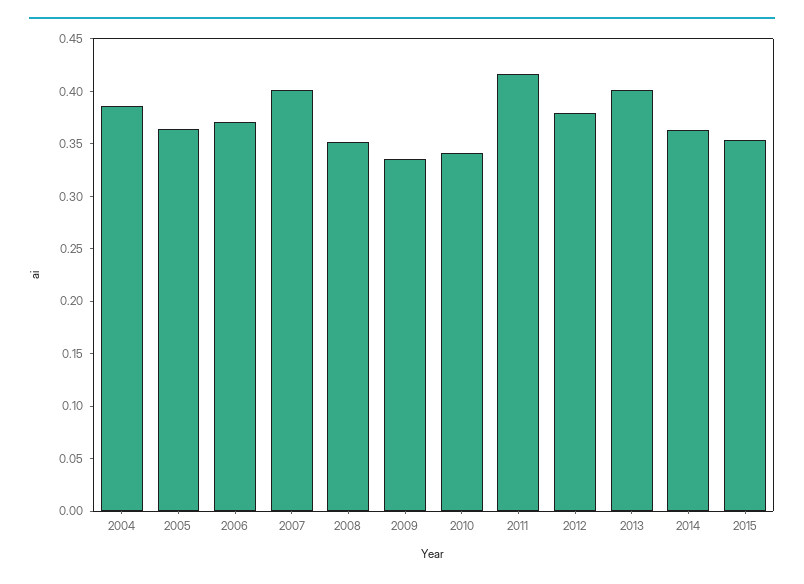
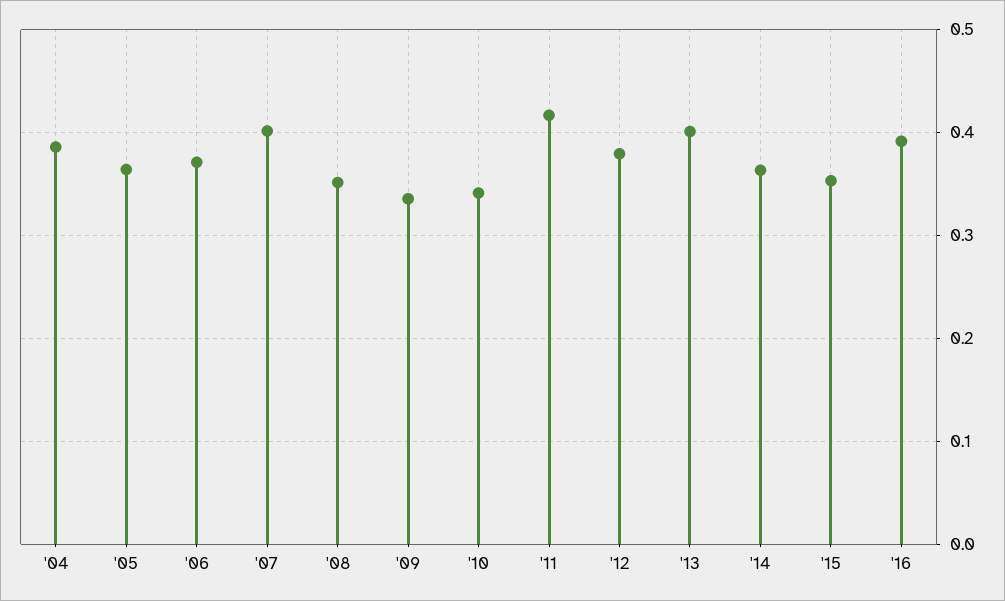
'16: none -> 0.39

